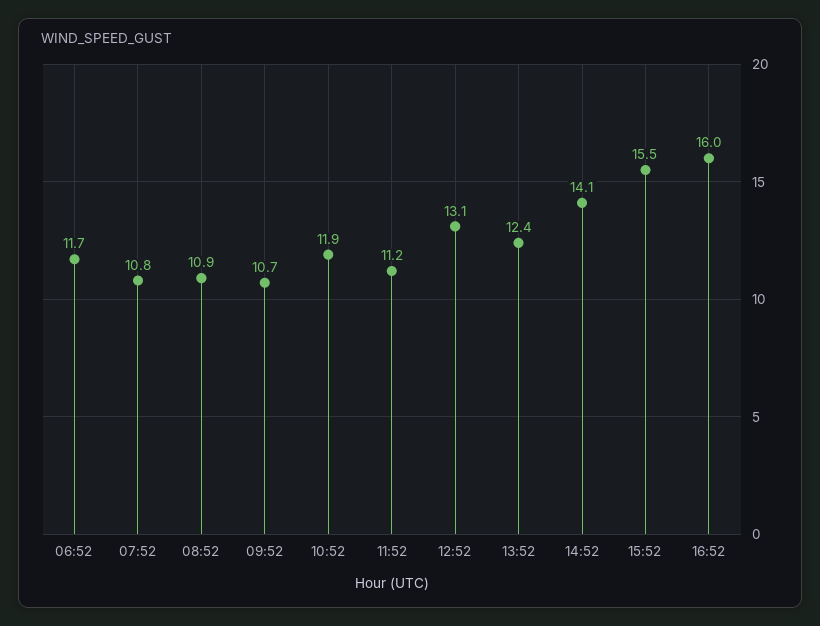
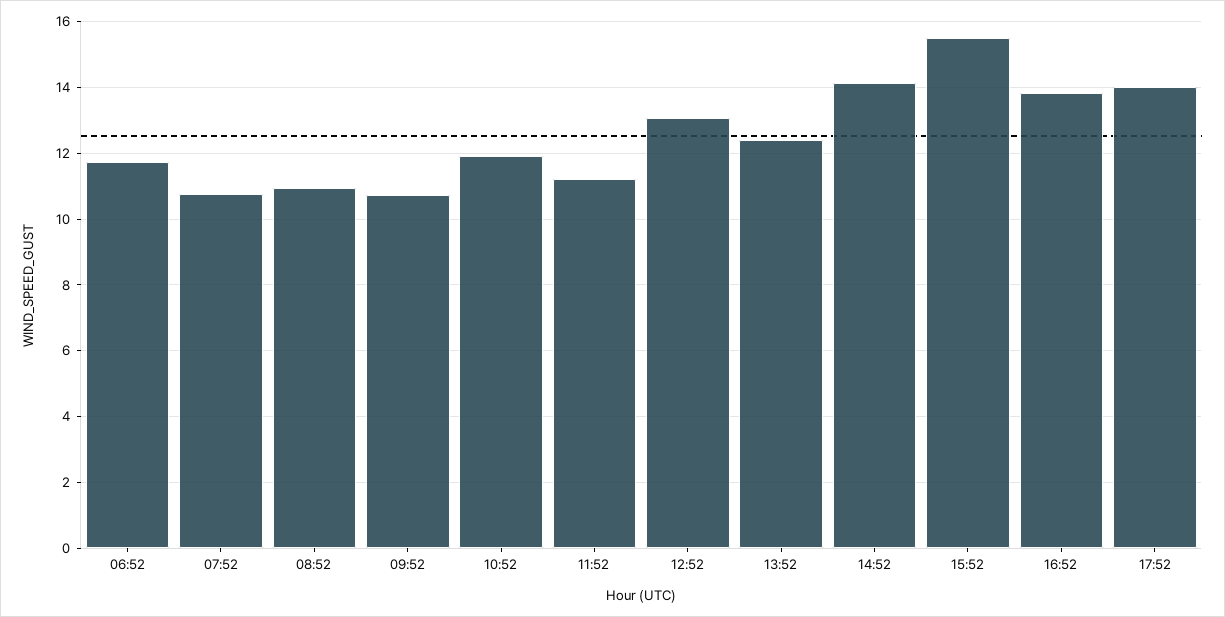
16:52: 16 -> 13.8
17:52: none -> 14

